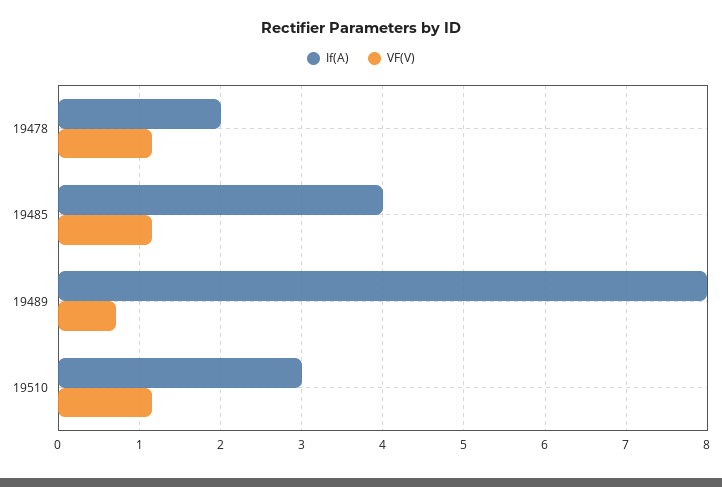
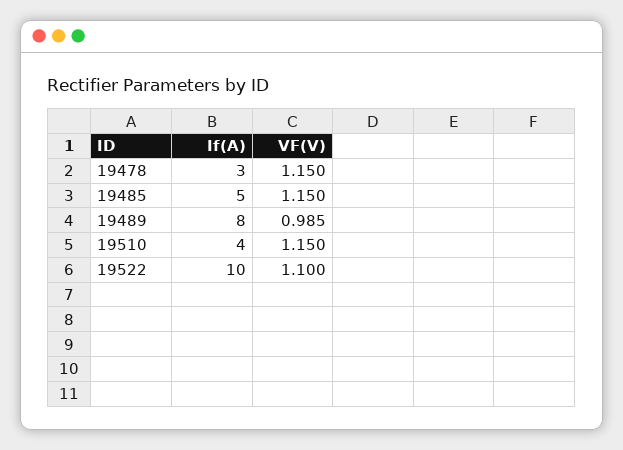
If(A), 19478: 2 -> 3
If(A), 19485: 4 -> 5
VF(V), 19489: 0.7 -> 0.985
If(A), 19510: 3 -> 4
If(A), 19522: none -> 10
VF(V), 19522: none -> 1.1

